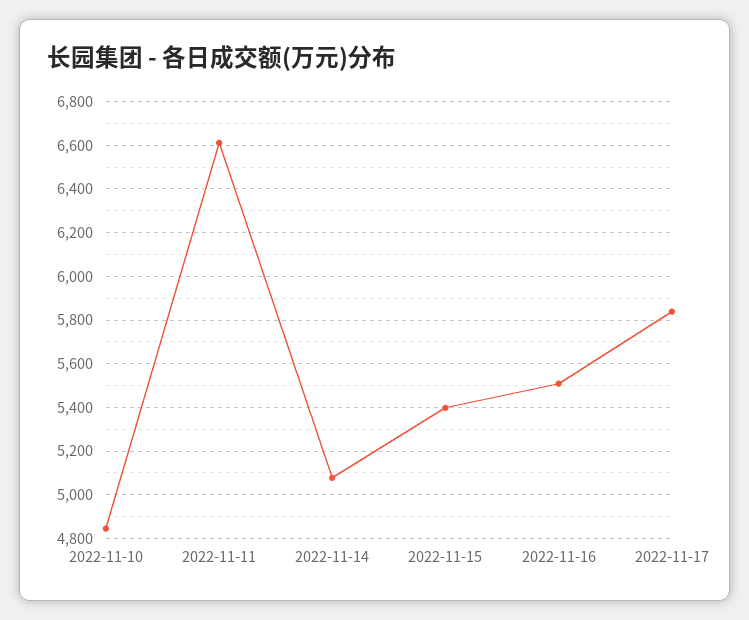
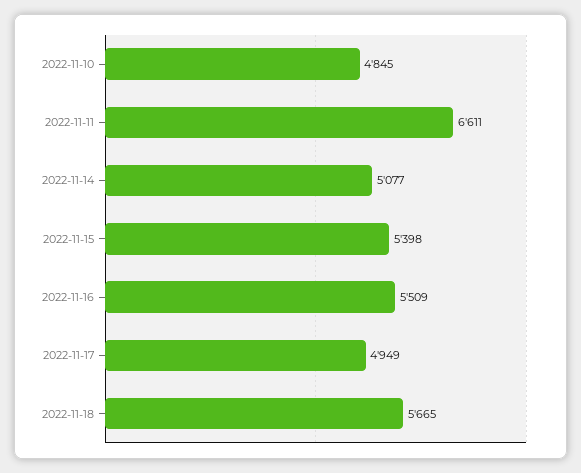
2022-11-17: 5850 -> 4949
2022-11-18: none -> 5665

